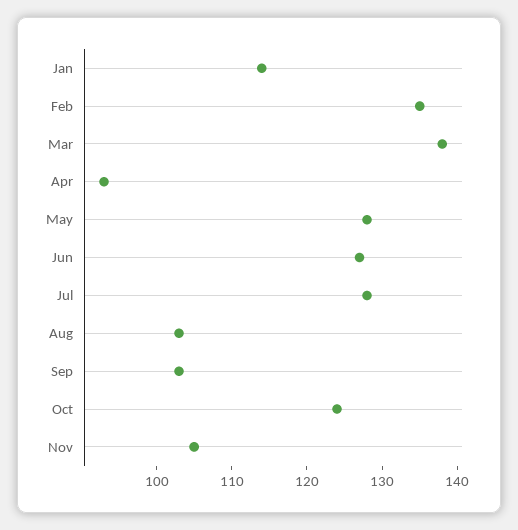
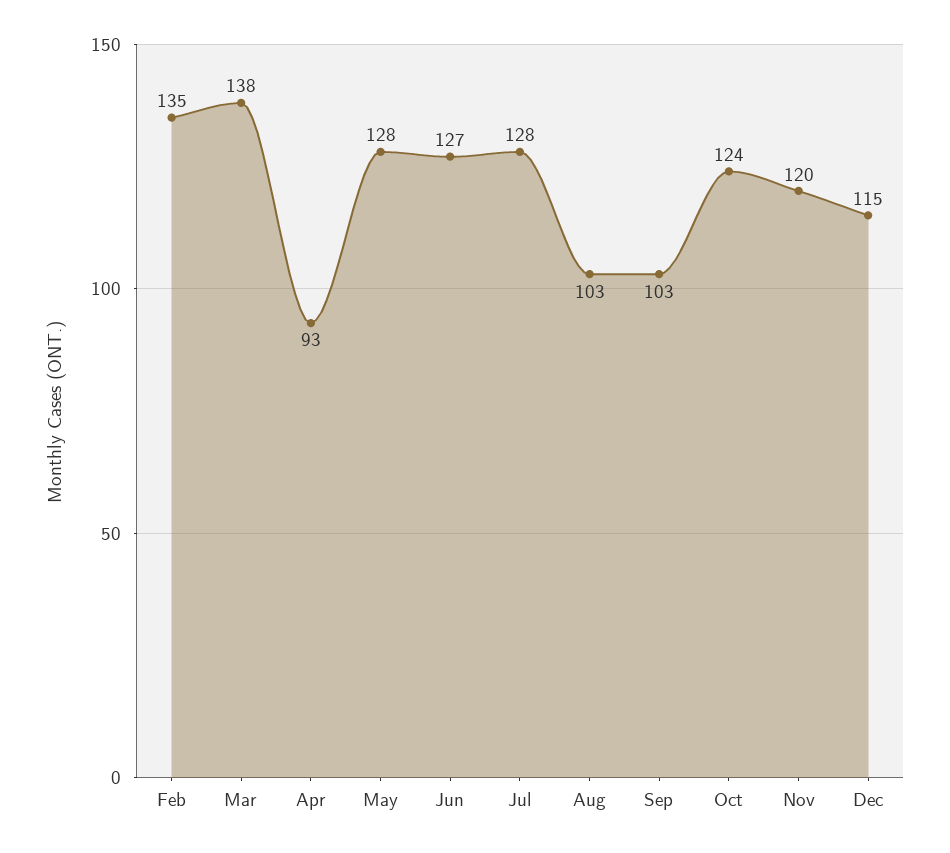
Jan: 115 -> none
Nov: 105 -> 120
Dec: none -> 115

